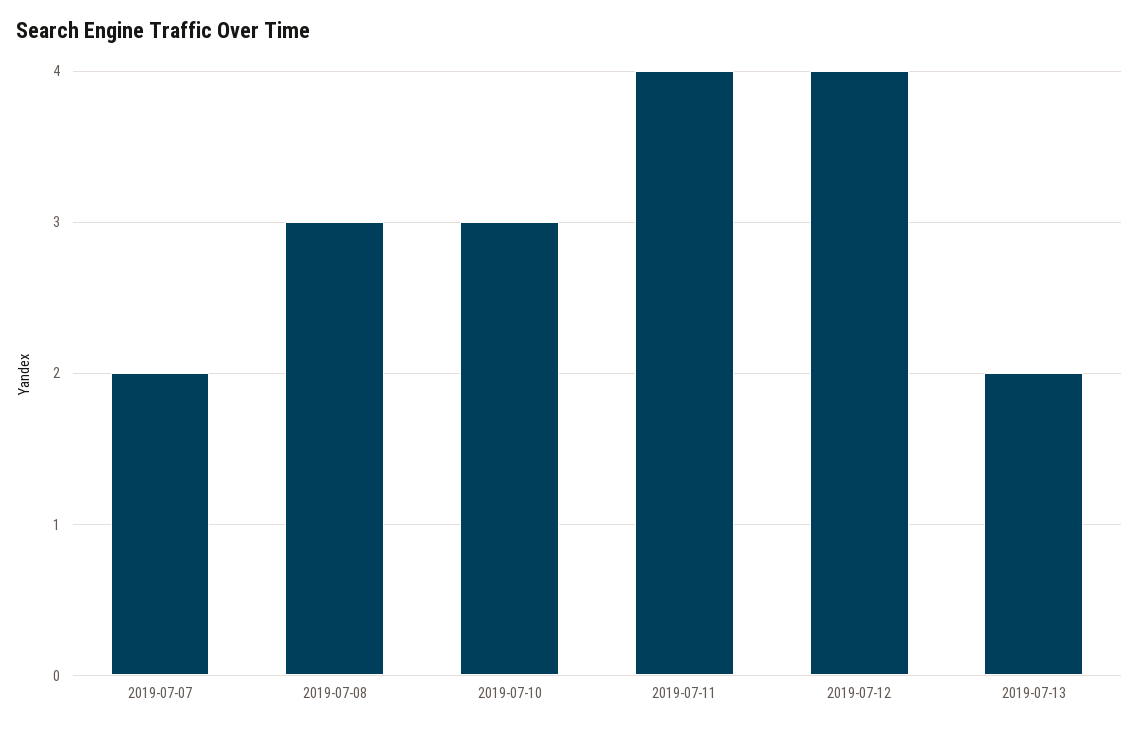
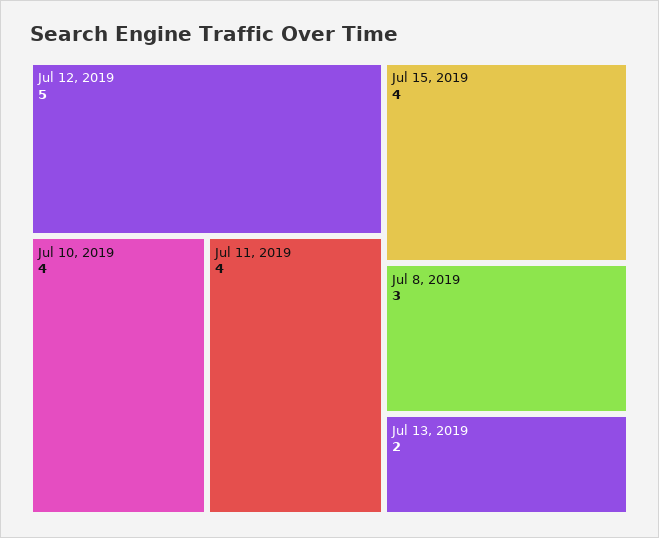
2019-07-07: 2 -> none
2019-07-10: 3 -> 4
2019-07-12: 4 -> 5
Jul 15, 2019: none -> 4

